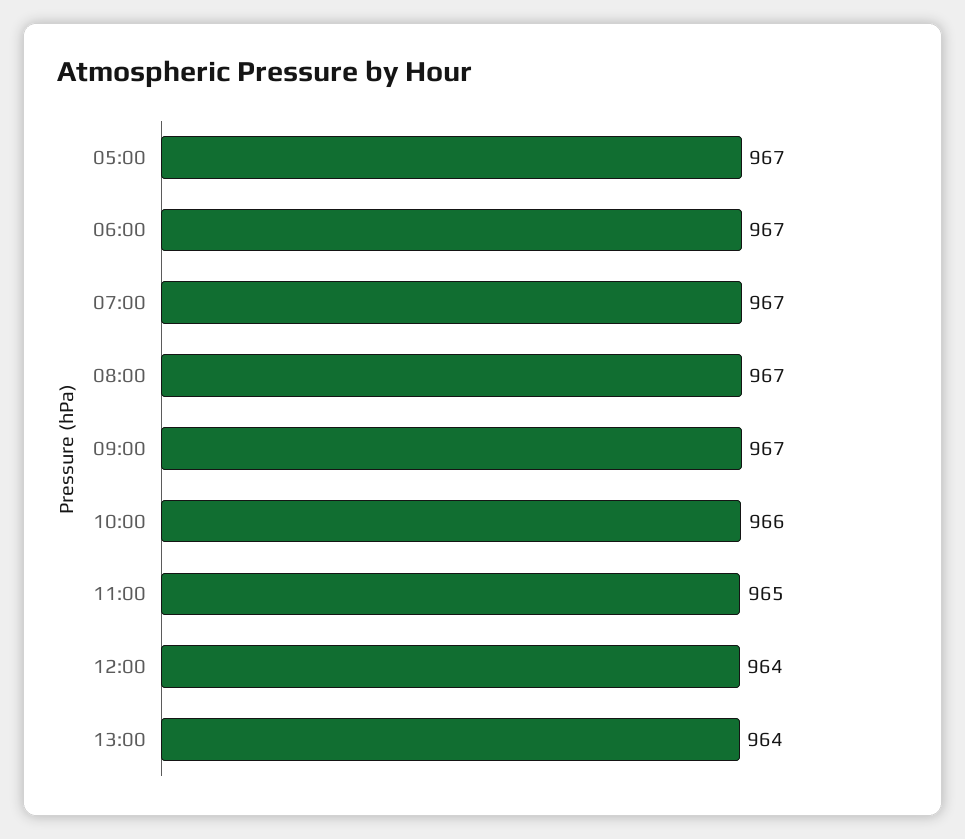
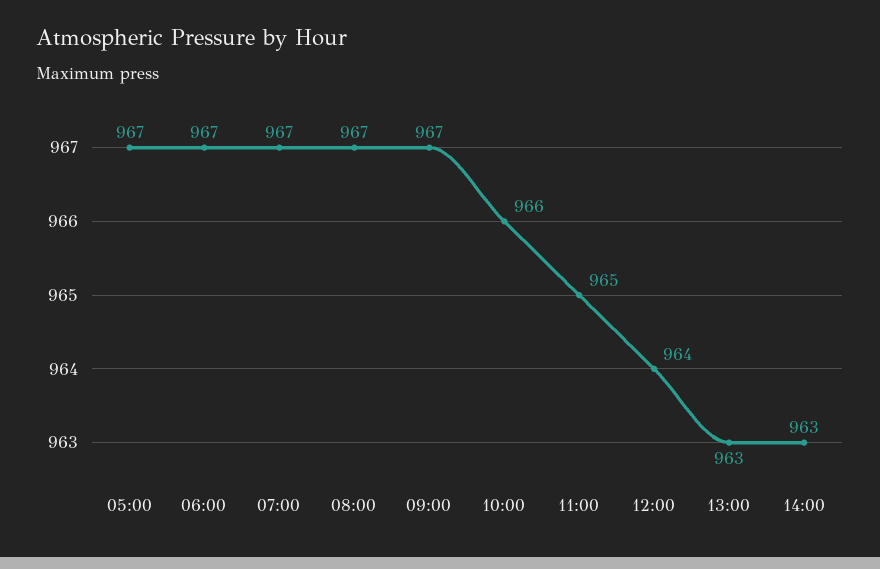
13:00: 964 -> 963
14:00: none -> 963

